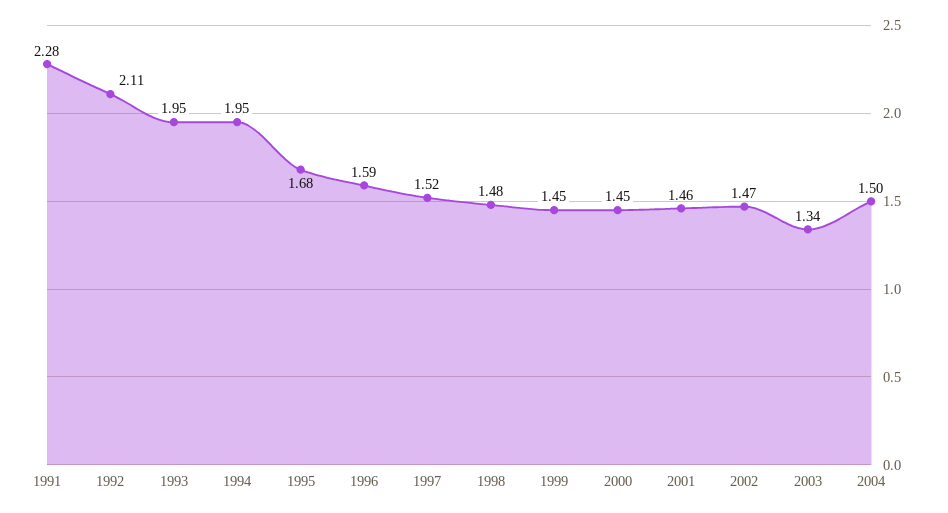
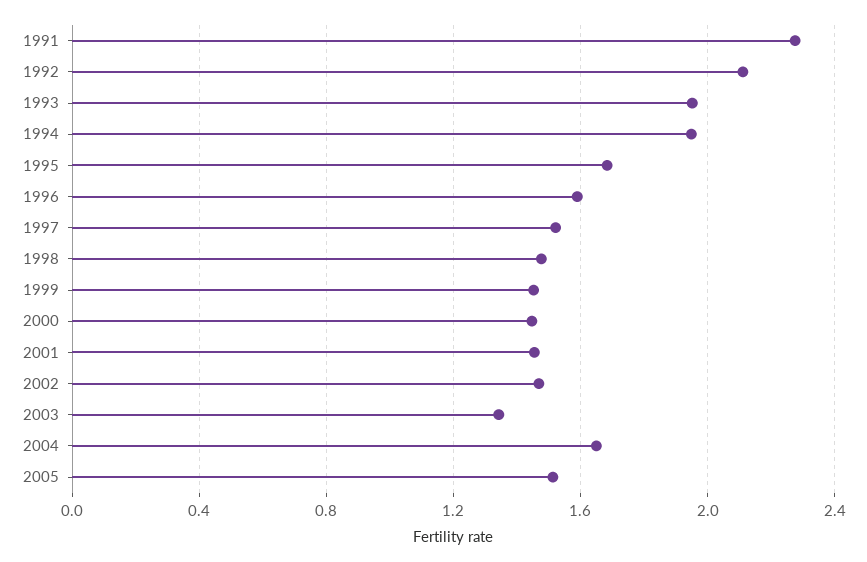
2004: 1.5 -> 1.65
2005: none -> 1.5

